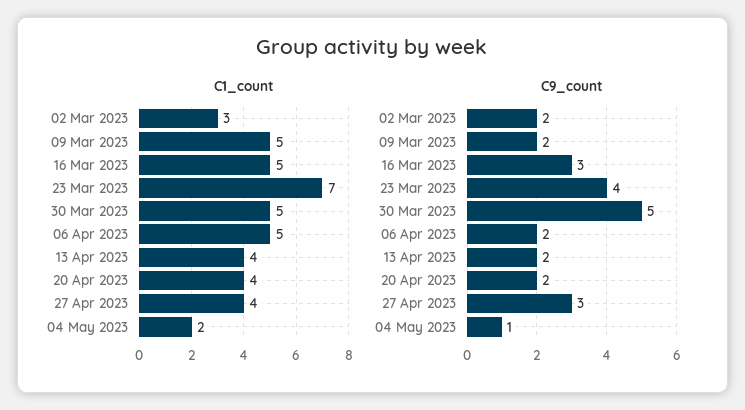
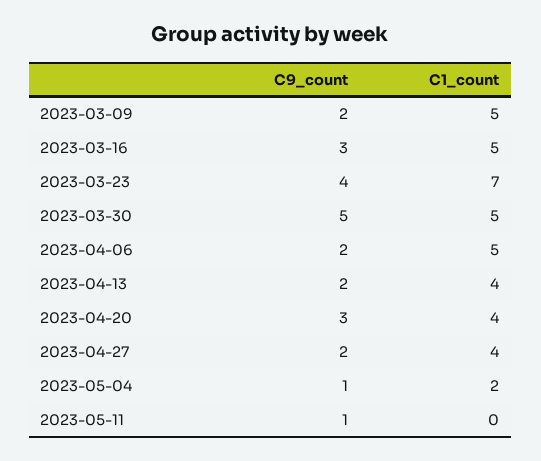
C1_count, 02 Mar 2023: 3 -> none
C9_count, 02 Mar 2023: 2 -> none
C9_count, 20 Apr 2023: 2 -> 3
C9_count, 27 Apr 2023: 3 -> 2
C9_count, 2023-05-11: none -> 1
C1_count, 2023-05-11: none -> 0

